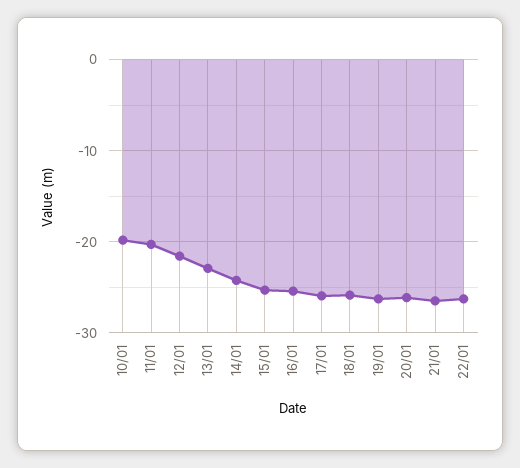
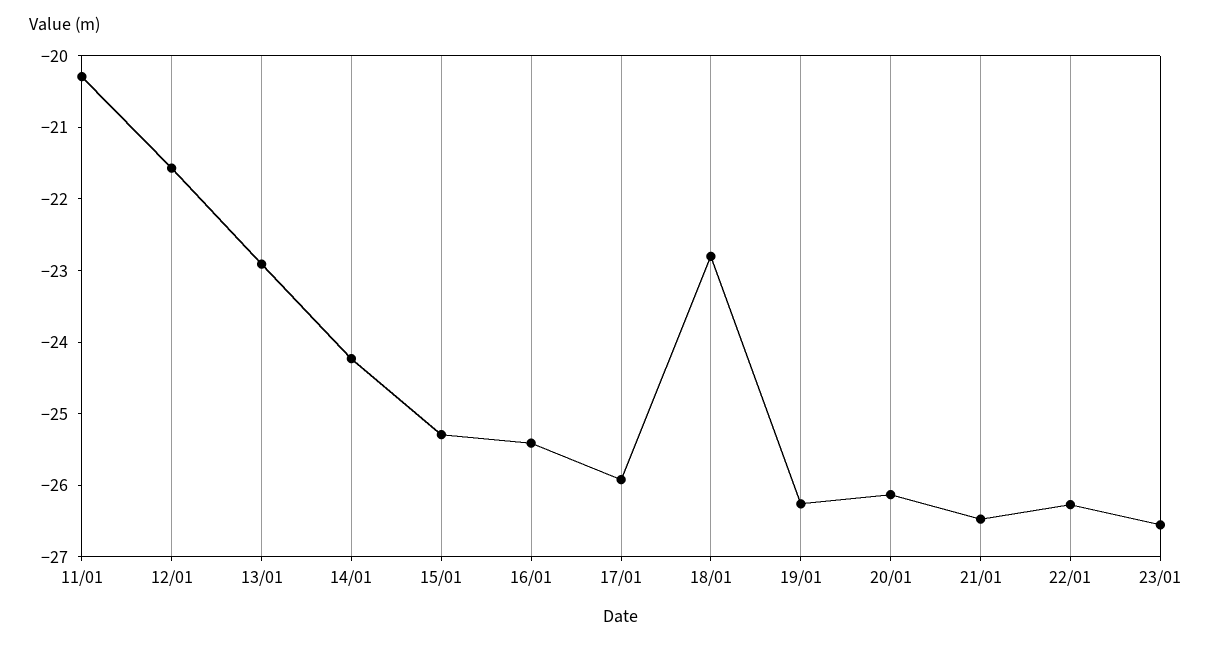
10/01: -20 -> none
18/01: -26 -> -22.8
23/01: none -> -26.6

